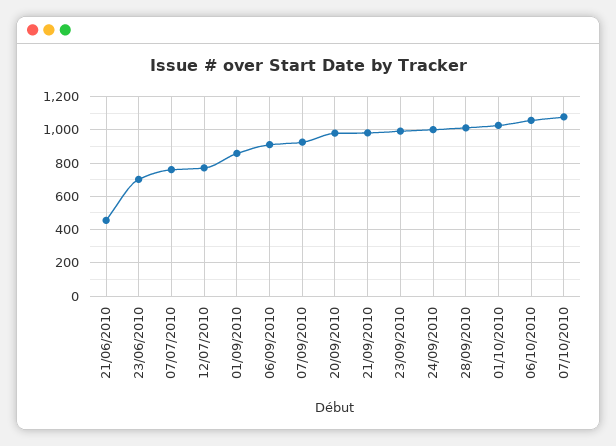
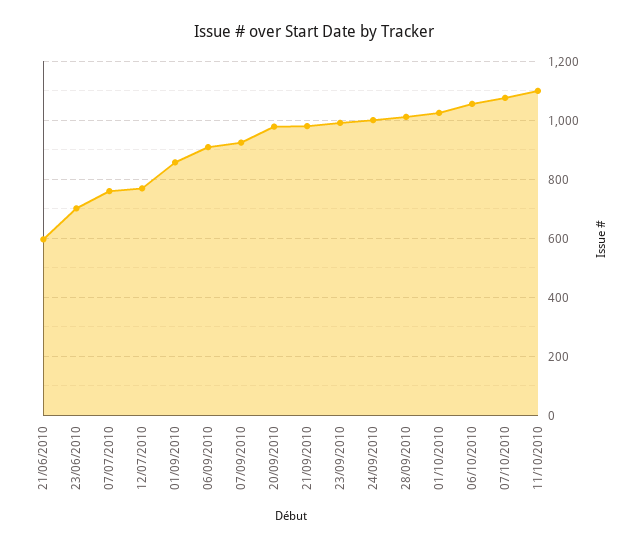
21/06/2010: 450 -> 600
11/10/2010: none -> 1100

